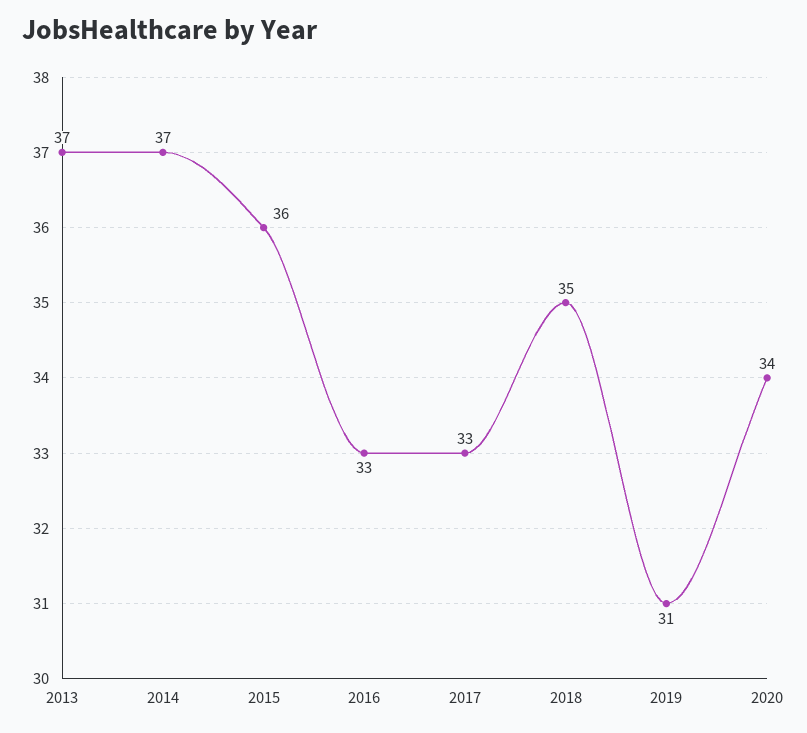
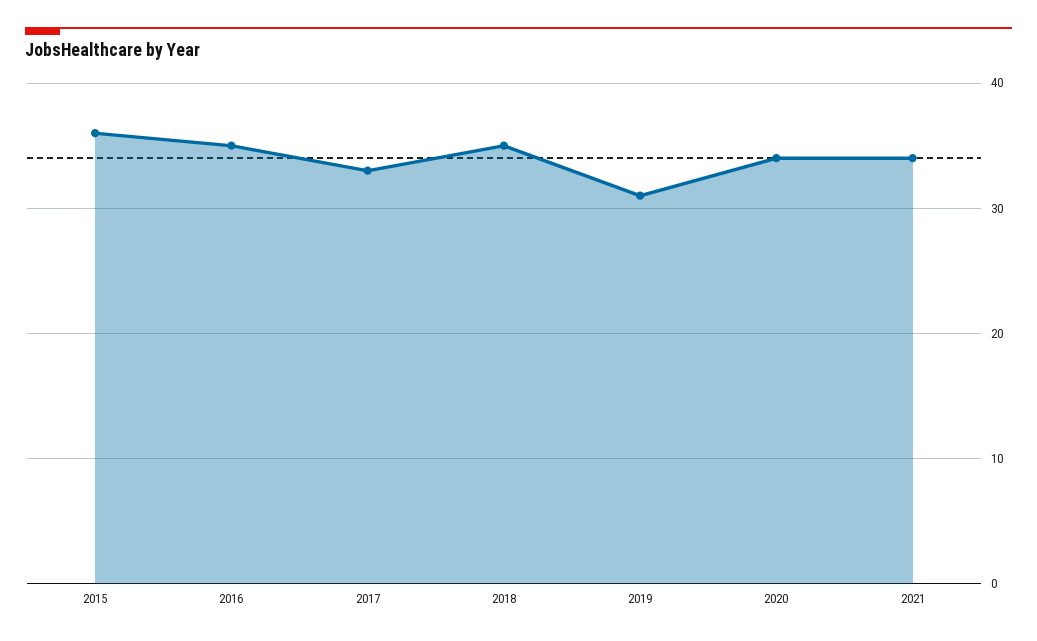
2013: 37 -> none
2014: 37 -> none
2016: 33 -> 35
2021: none -> 34

